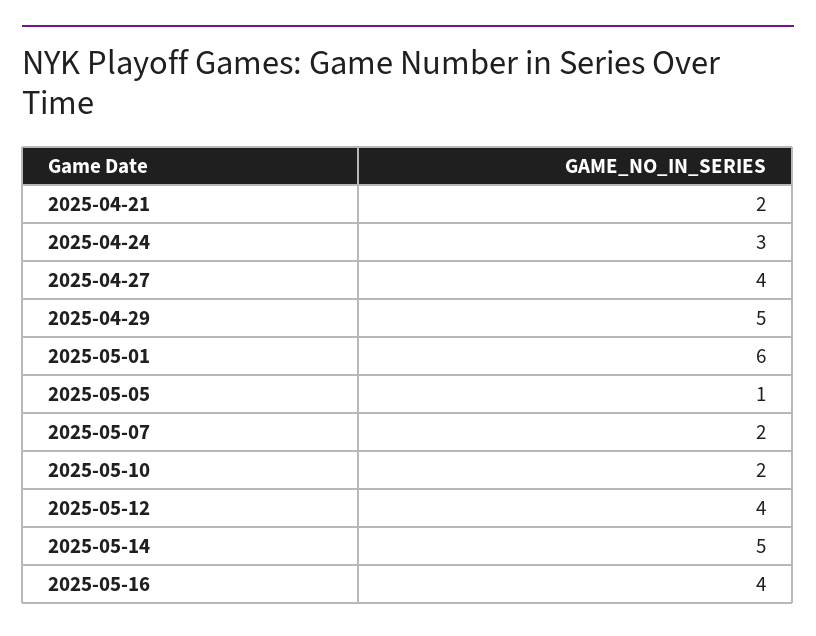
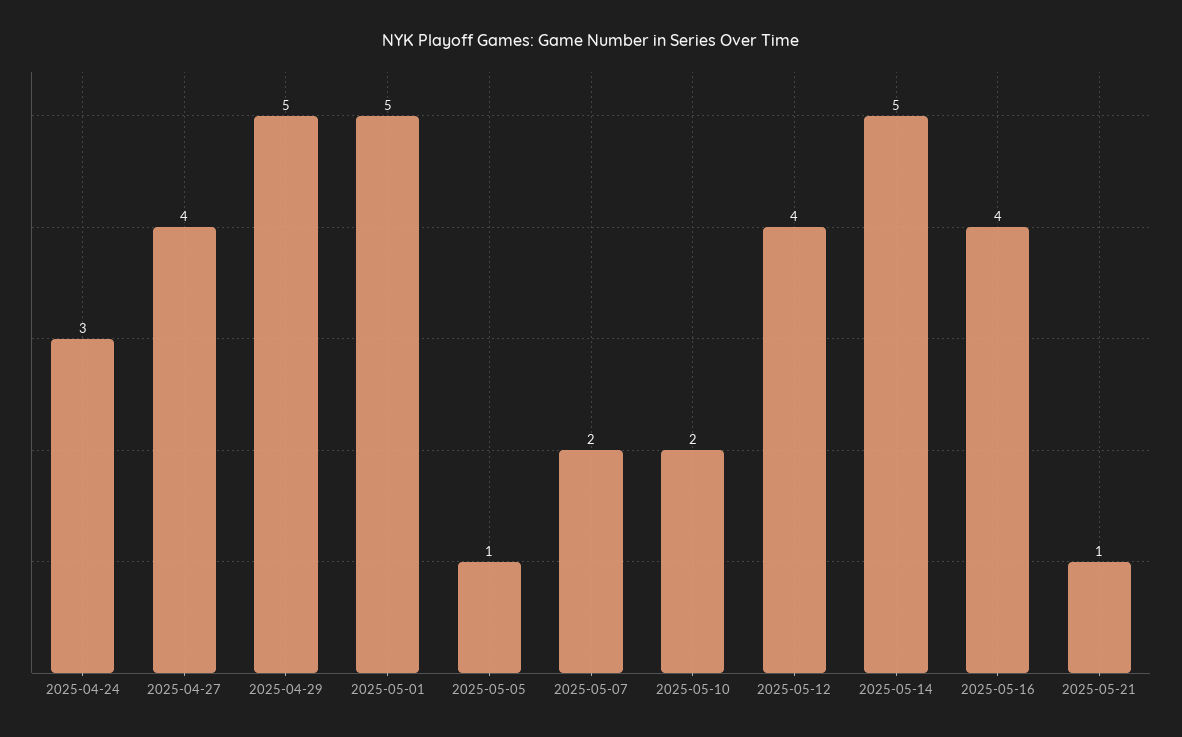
2025-04-21: 2 -> none
2025-05-01: 6 -> 5
2025-05-21: none -> 1

